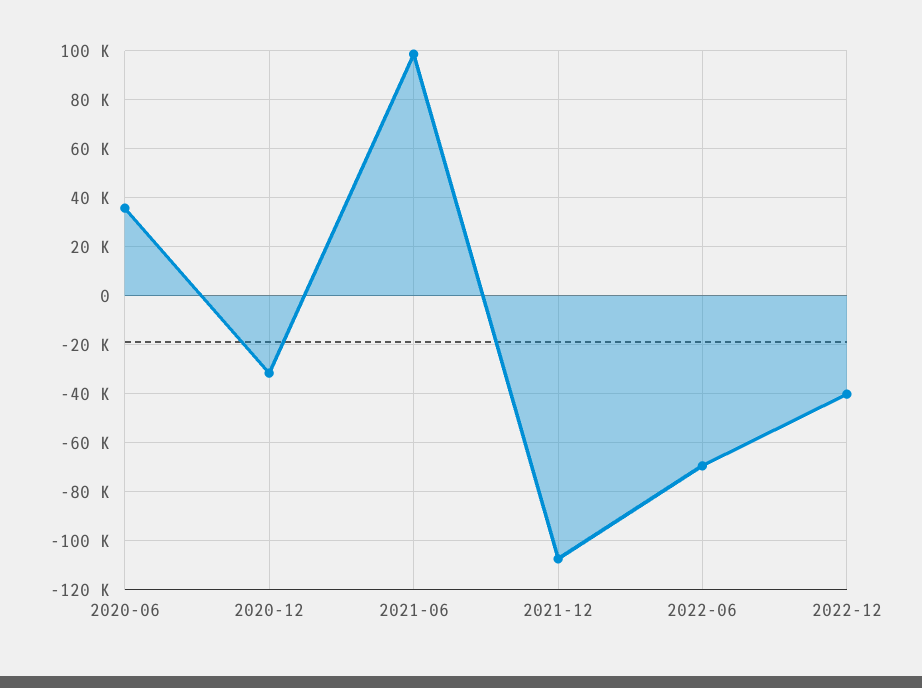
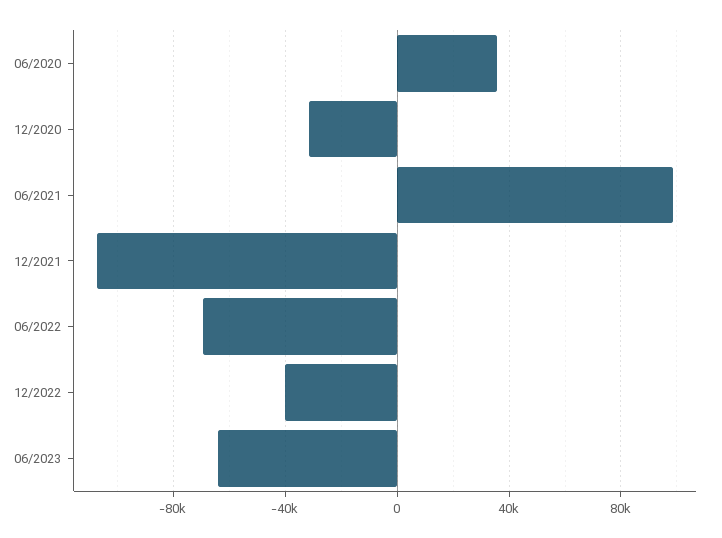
06/2023: none -> -65000

